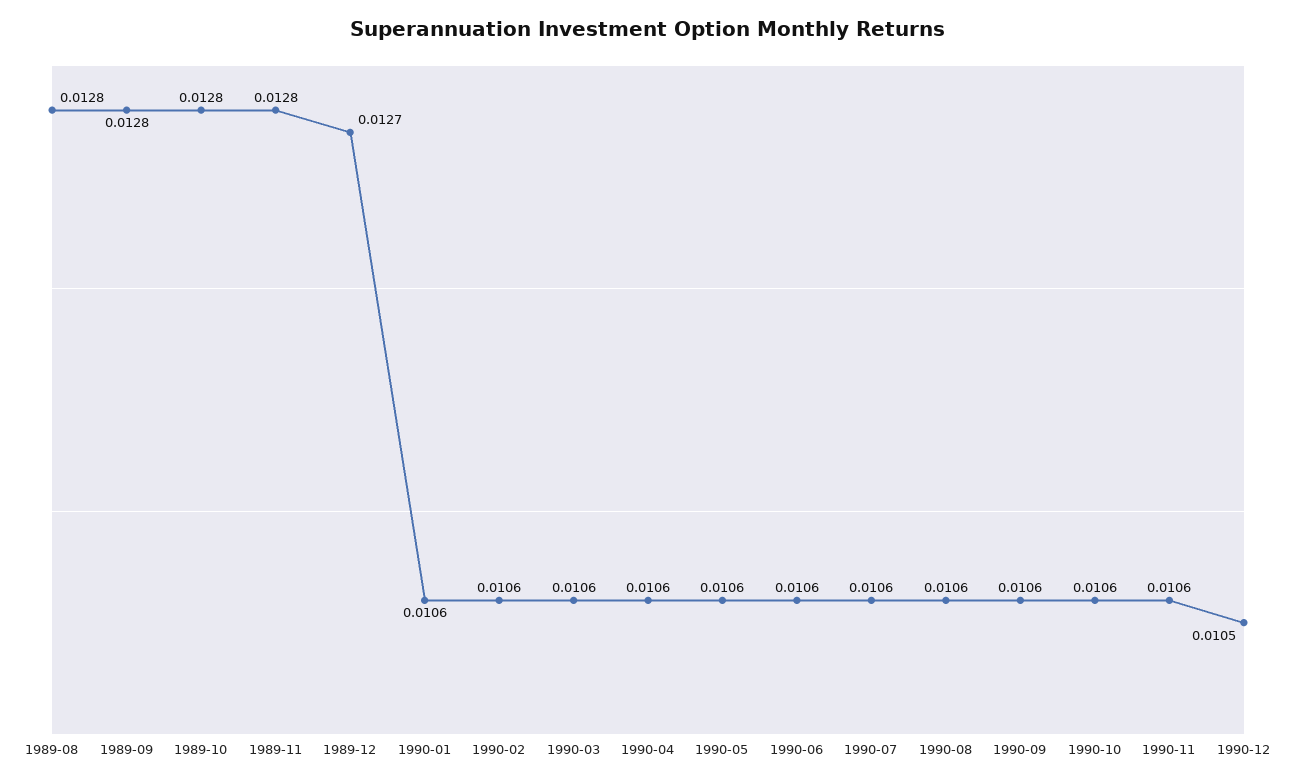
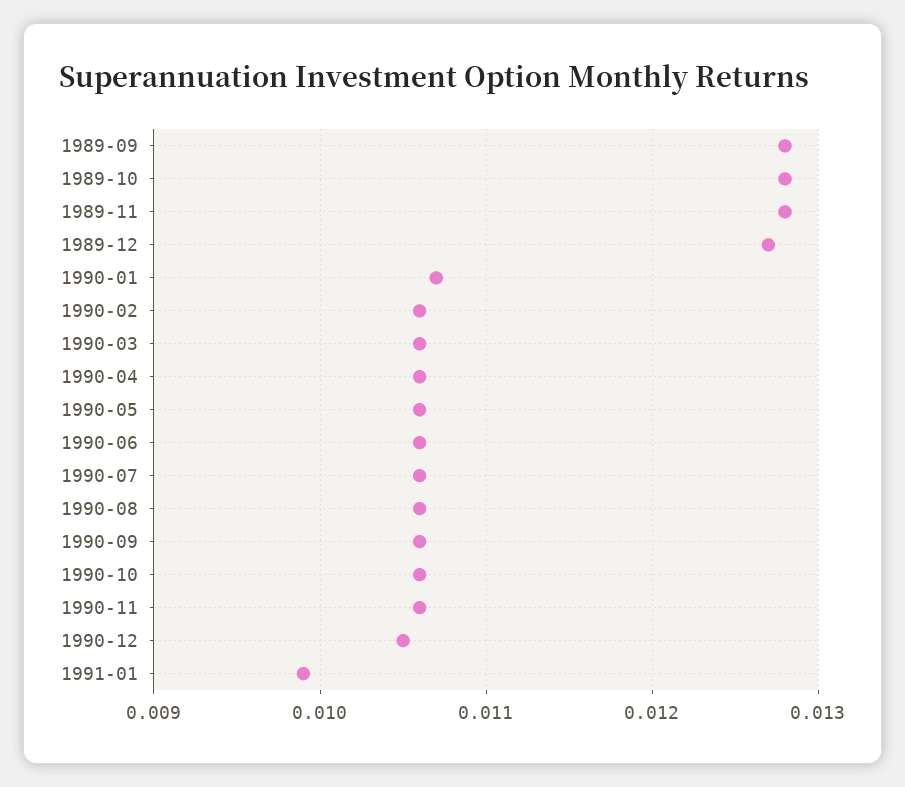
1989-08: 0.0128 -> none
1990-01: 0.0106 -> 0.0107
1991-01: none -> 0.0099

